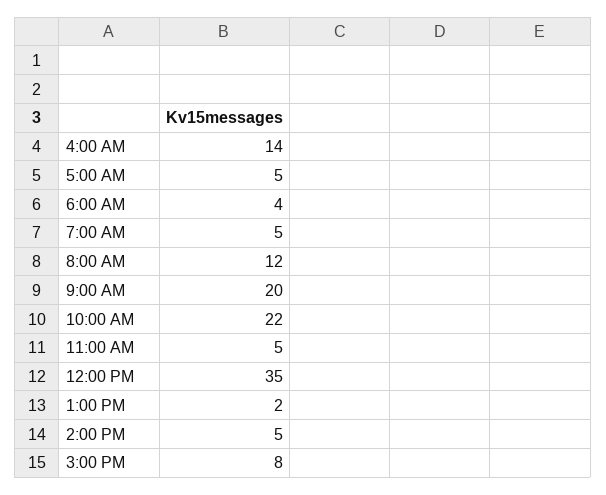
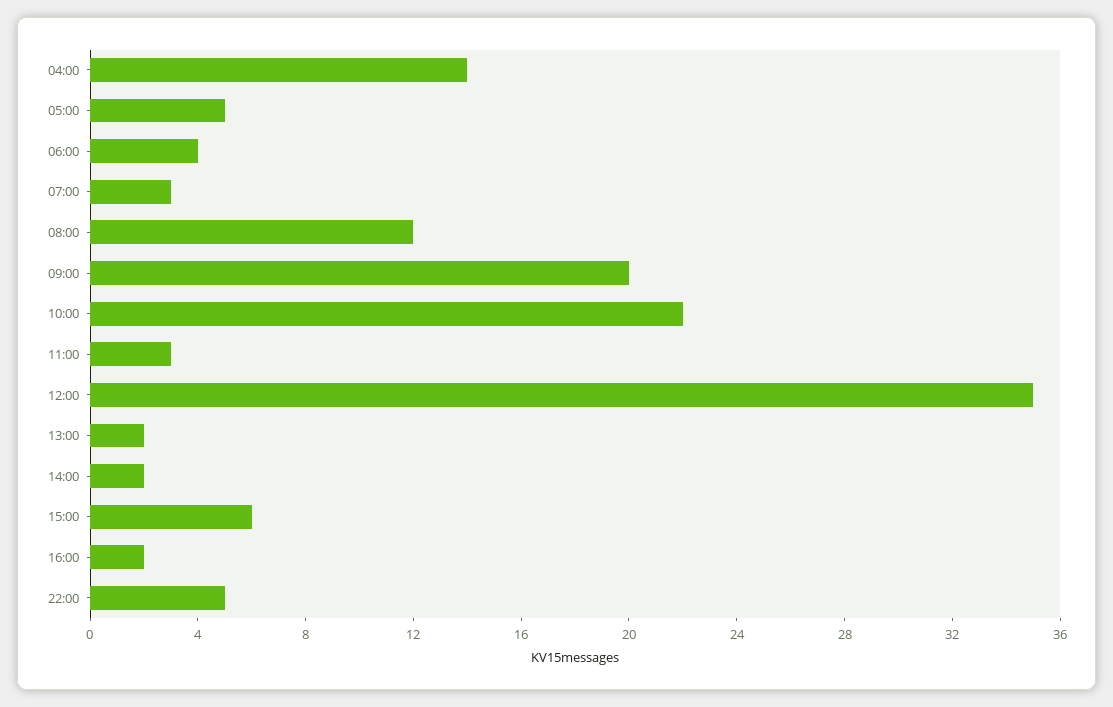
7:00 AM: 5 -> 3
11:00 AM: 5 -> 3
2:00 PM: 5 -> 2
3:00 PM: 8 -> 6
16:00: none -> 2
22:00: none -> 5

